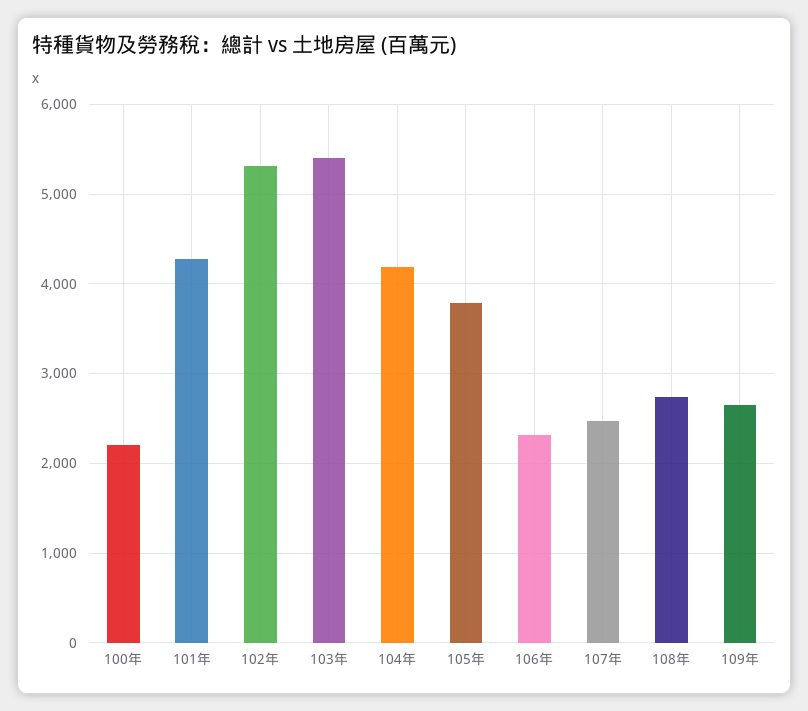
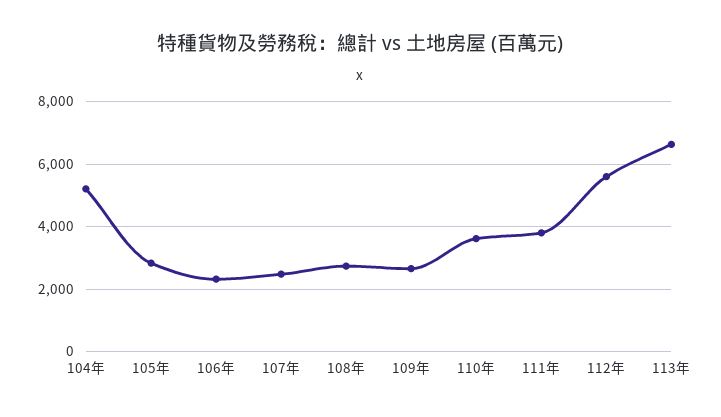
100年: 2200 -> none
101年: 4300 -> none
102年: 5300 -> none
103年: 5400 -> none
104年: 4200 -> 5200
105年: 3800 -> 2800
110年: none -> 3600
111年: none -> 3800
112年: none -> 5600
113年: none -> 6600

